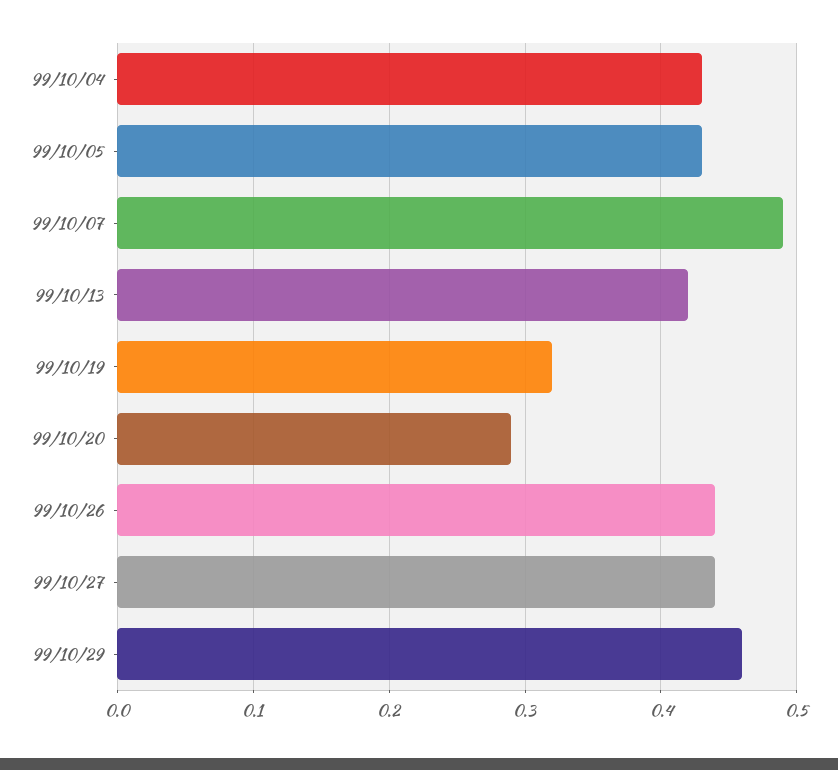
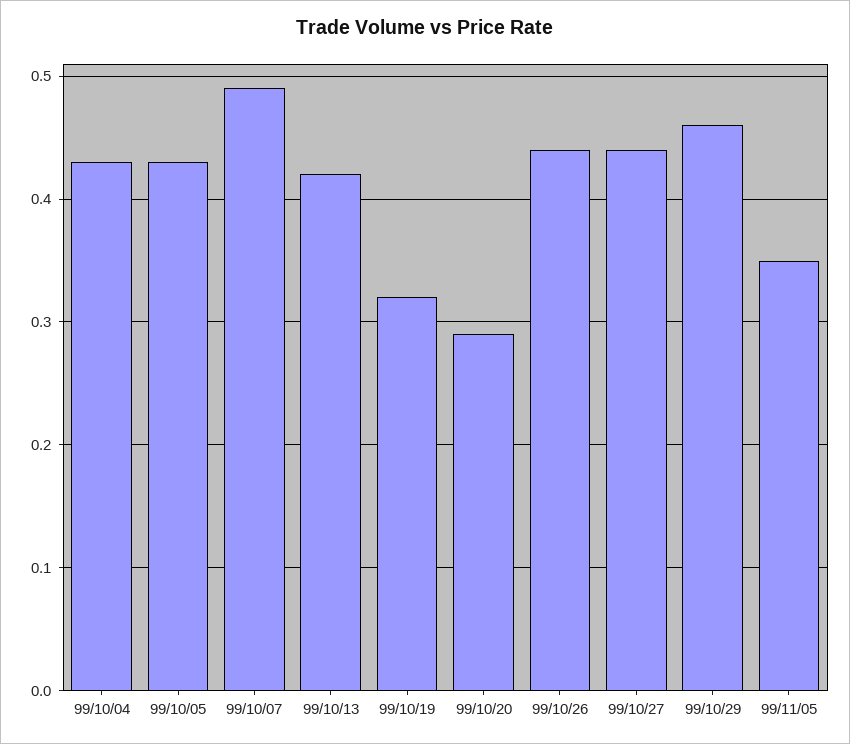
99/11/05: none -> 0.35

